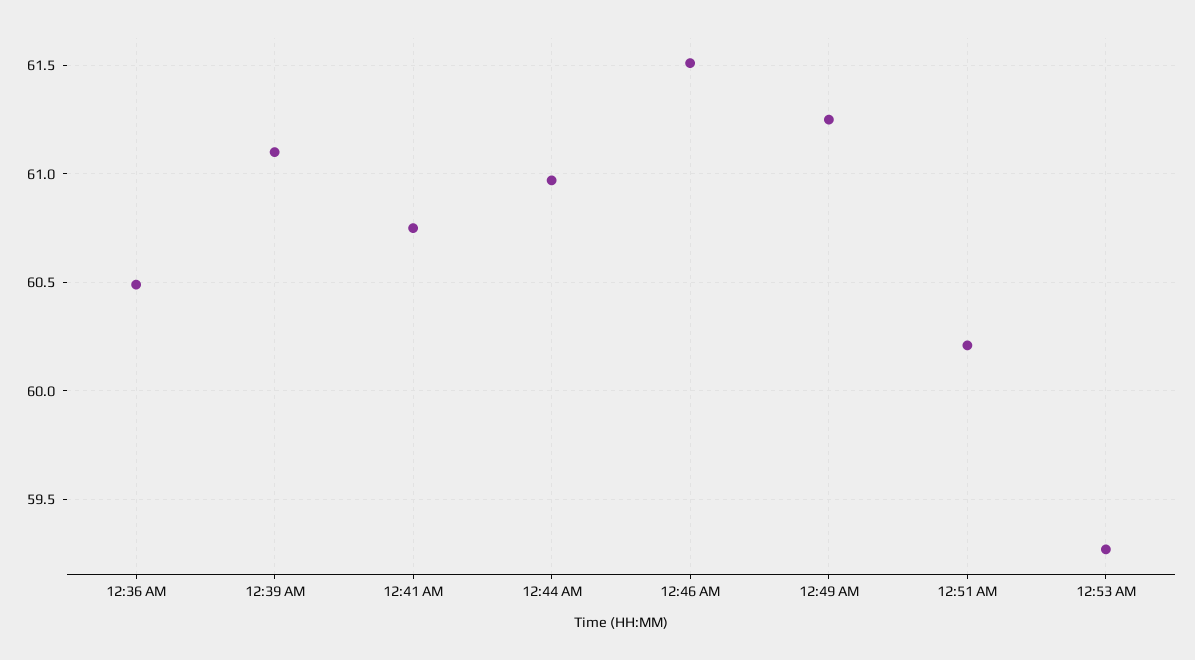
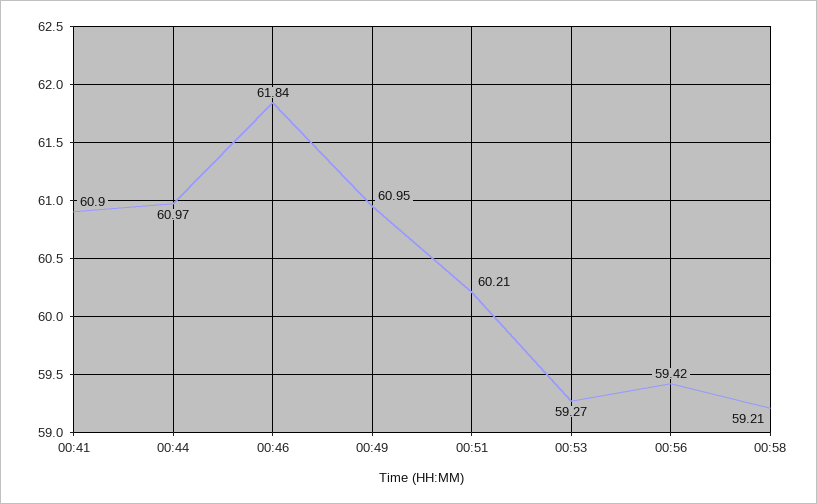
12:36 AM: 60.5 -> none
12:39 AM: 61.1 -> none
12:41 AM: 60.75 -> 60.9
12:46 AM: 61.5 -> 61.84
12:49 AM: 61.25 -> 60.95
00:56: none -> 59.42
00:58: none -> 59.21

